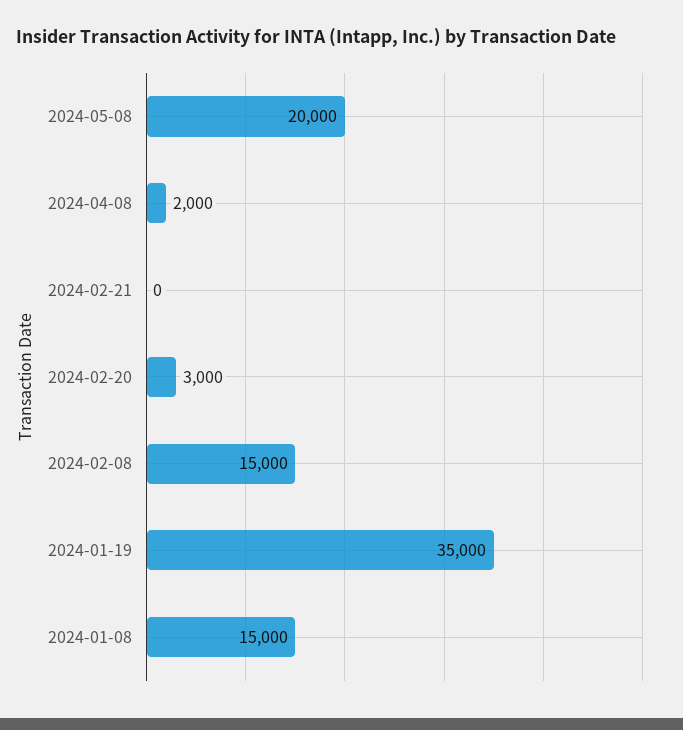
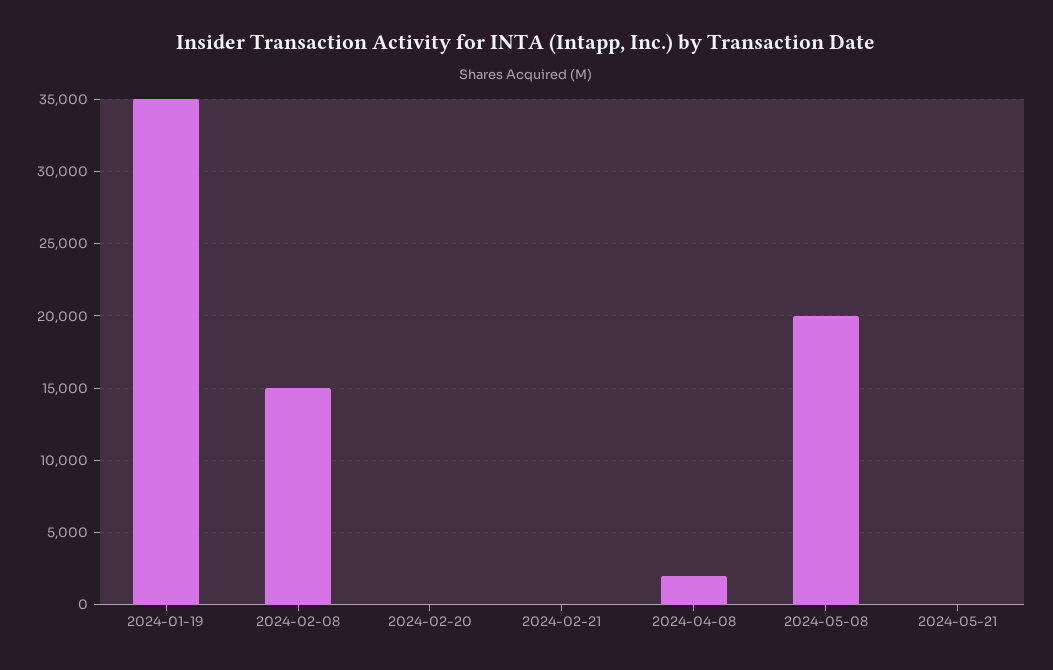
2024-02-20: 3000 -> 0
2024-01-08: 15000 -> none
2024-05-21: none -> 0

